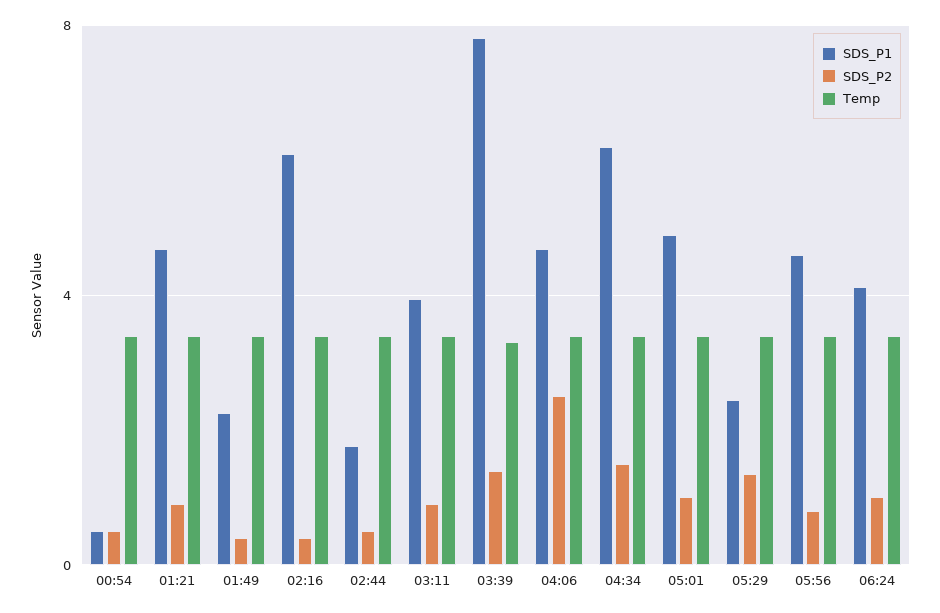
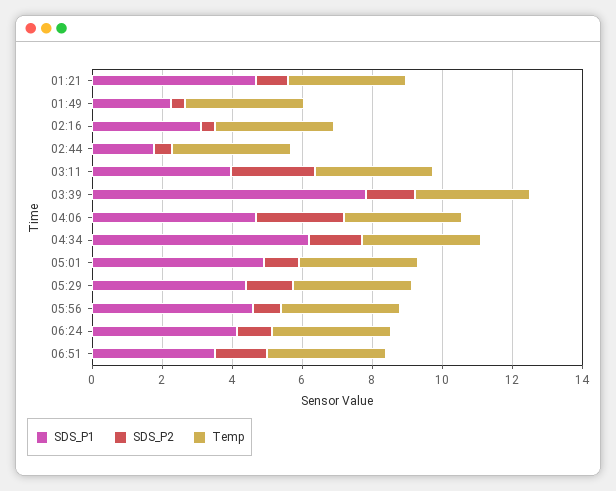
SDS_P1, 00:54: 0.5 -> none
SDS_P2, 00:54: 0.5 -> none
Temp, 00:54: 3.5 -> none
SDS_P1, 02:16: 6 -> 3
SDS_P2, 03:11: 1 -> 2.5
SDS_P1, 05:29: 2.5 -> 4.5
SDS_P1, 06:51: none -> 3.5
SDS_P2, 06:51: none -> 1.5
Temp, 06:51: none -> 3.5

